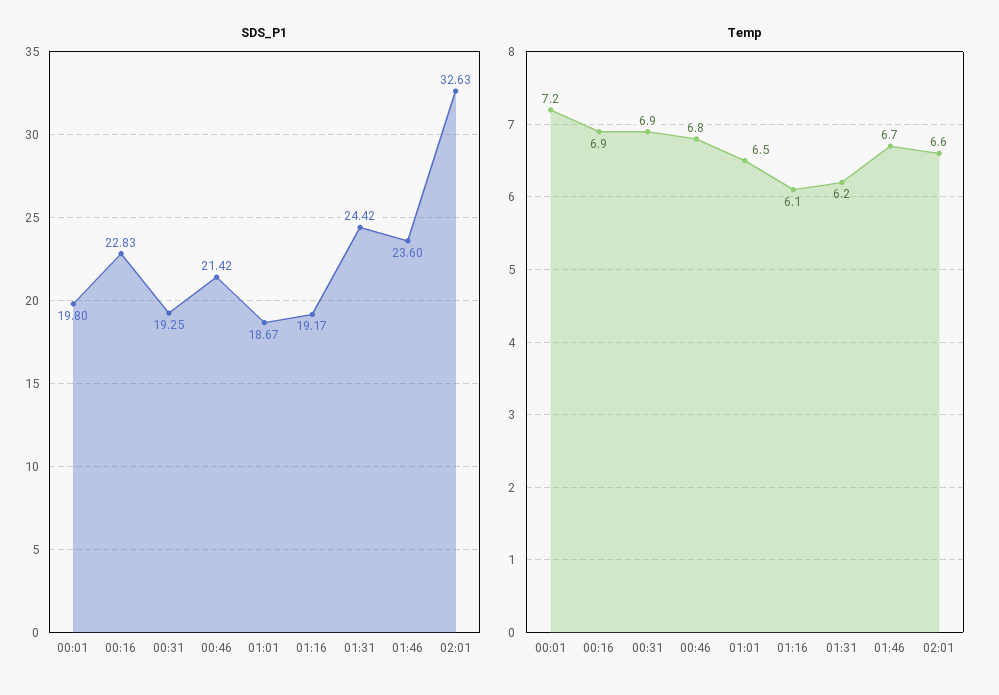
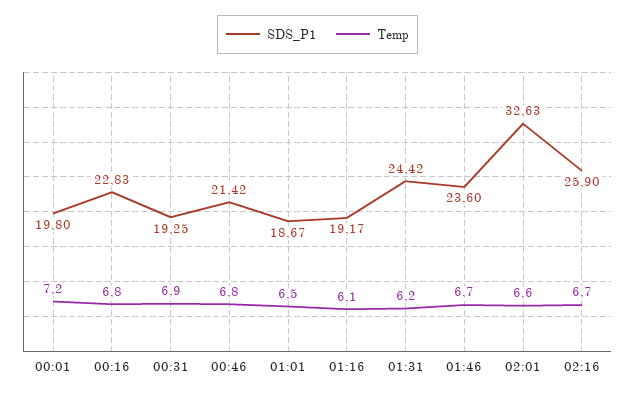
Temp, 00:16: 6.9 -> 6.8
SDS_P1, 02:16: none -> 25.9
Temp, 02:16: none -> 6.7

